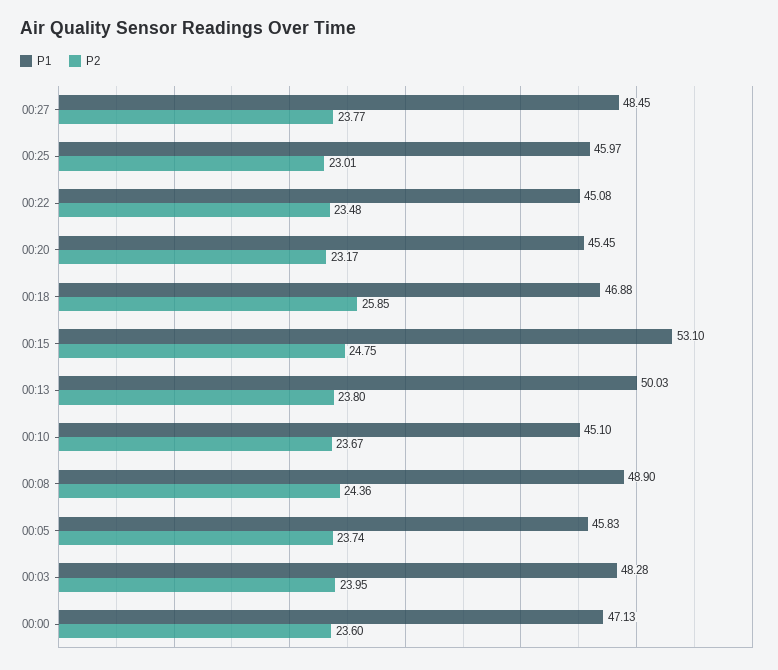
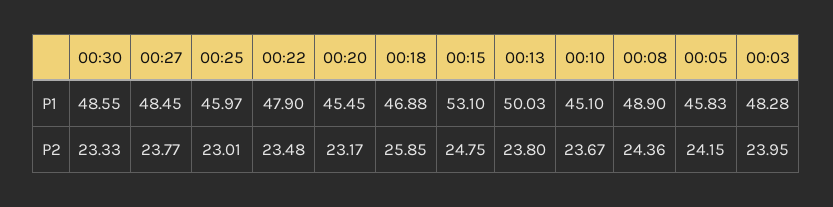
P1, 00:22: 45.08 -> 47.9
P2, 00:05: 23.74 -> 24.15
P1, 00:00: 47.13 -> none
P2, 00:00: 23.6 -> none
P1, 00:30: none -> 48.55
P2, 00:30: none -> 23.33

